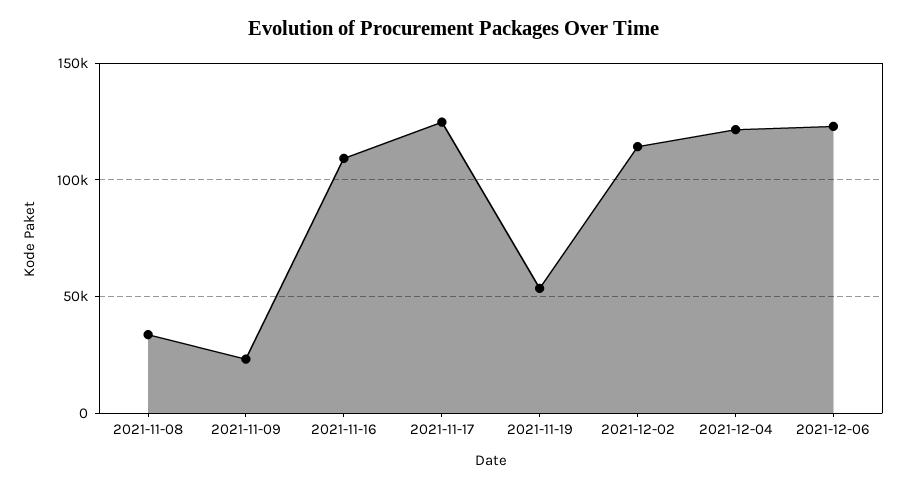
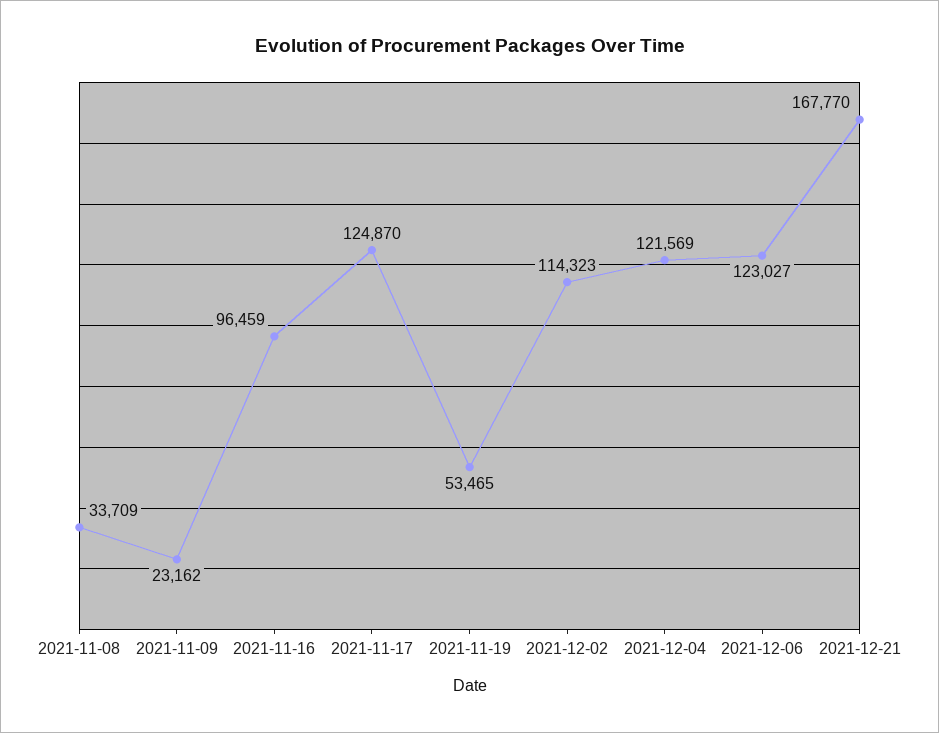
2021-11-16: 110000 -> 96459
2021-12-21: none -> 167770

